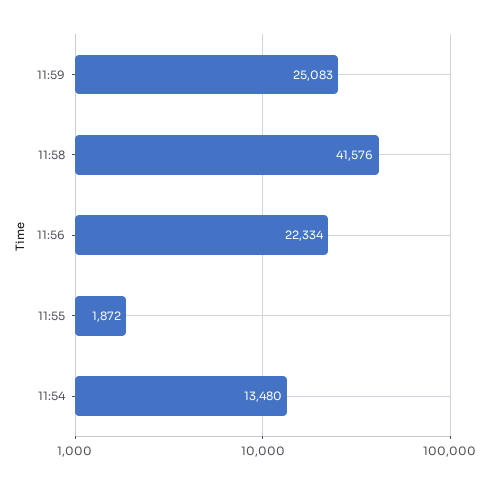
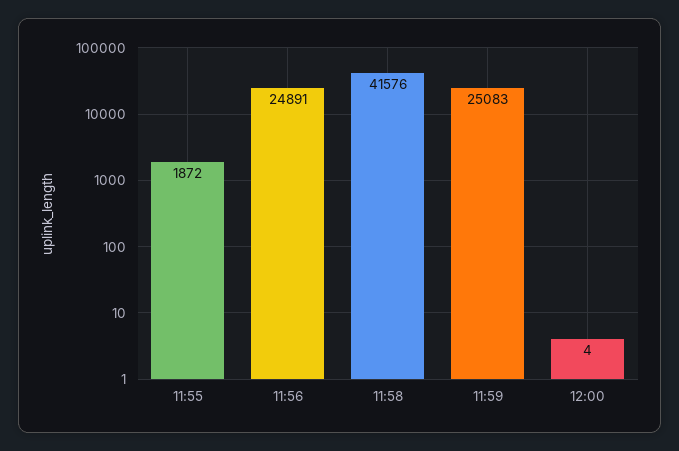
11:56: 22334 -> 24891
11:54: 13480 -> none
12:00: none -> 4

